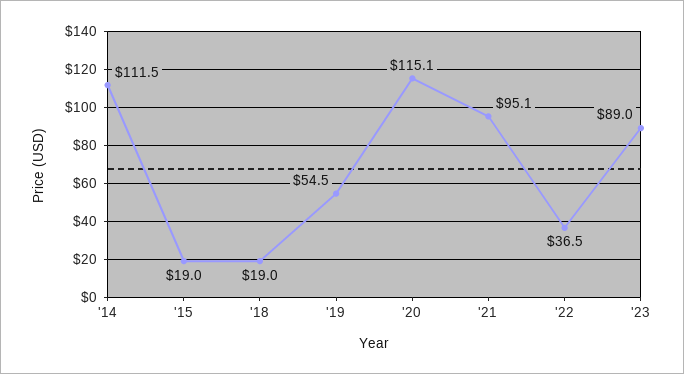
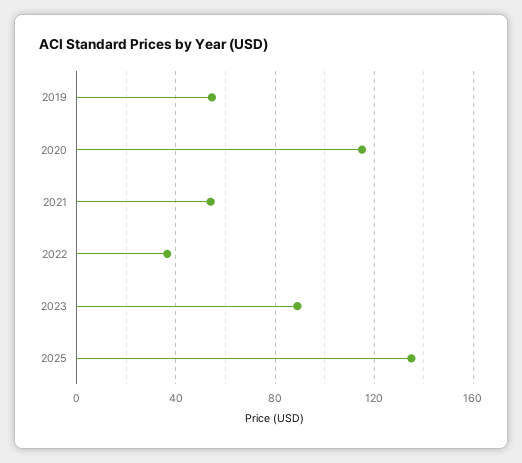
'14: 111.5 -> none
'15: 19 -> none
'18: 19 -> none
'21: 95.1 -> 55
2025: none -> 135

